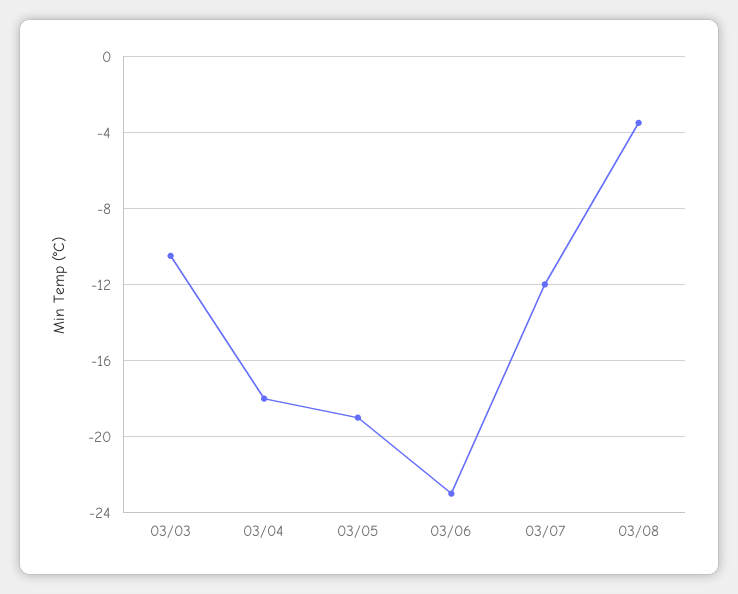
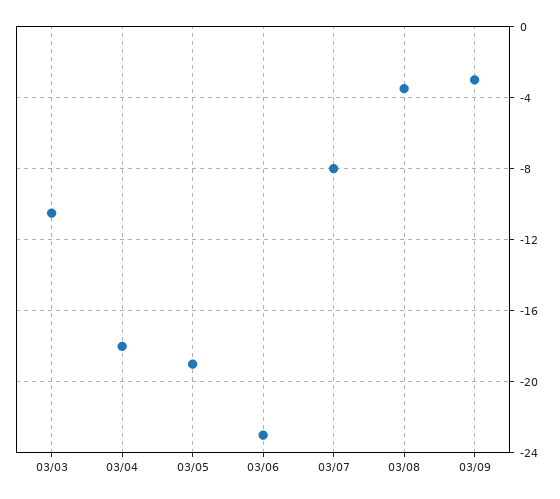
03/07: -12 -> -8
03/09: none -> -3

